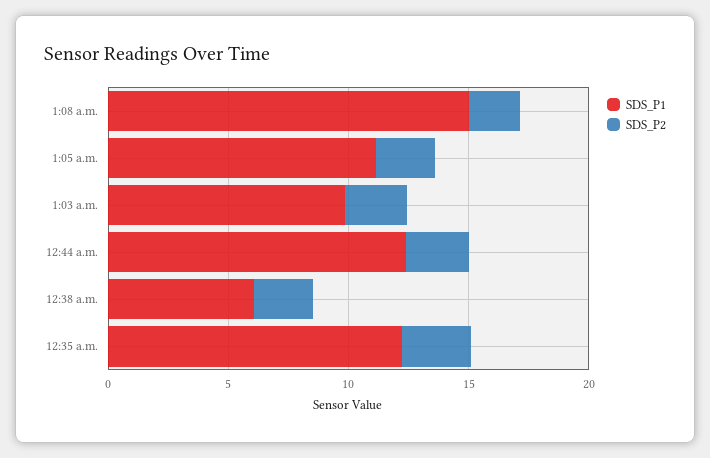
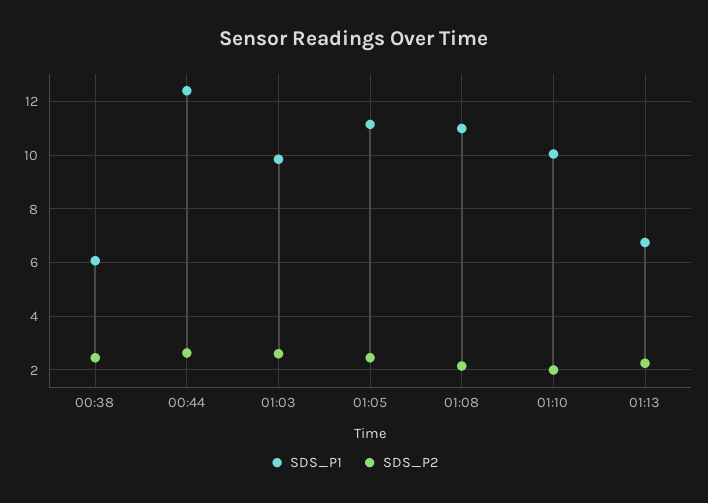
SDS_P1, 1:08 a.m.: 15 -> 11
SDS_P1, 12:35 a.m.: 12 -> none
SDS_P2, 12:35 a.m.: 3 -> none
SDS_P1, 01:10: none -> 10
SDS_P2, 01:10: none -> 2
SDS_P1, 01:13: none -> 6.75
SDS_P2, 01:13: none -> 2.25

